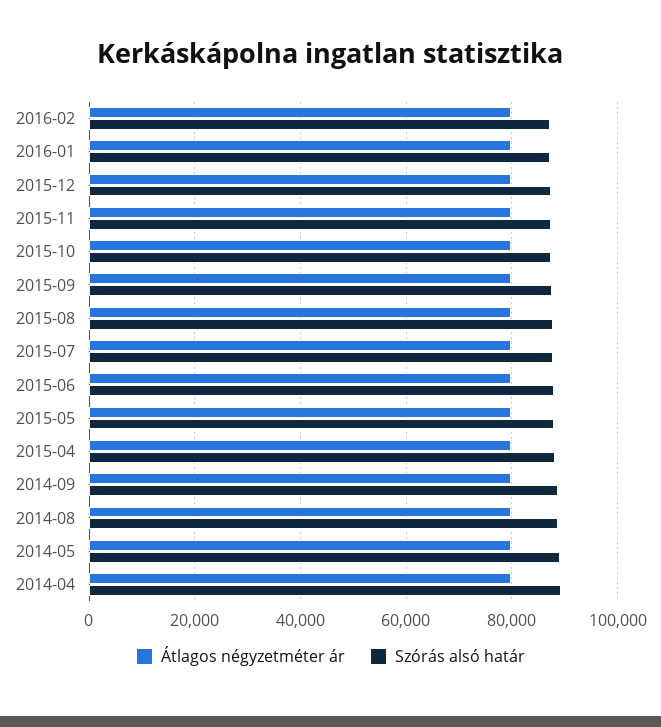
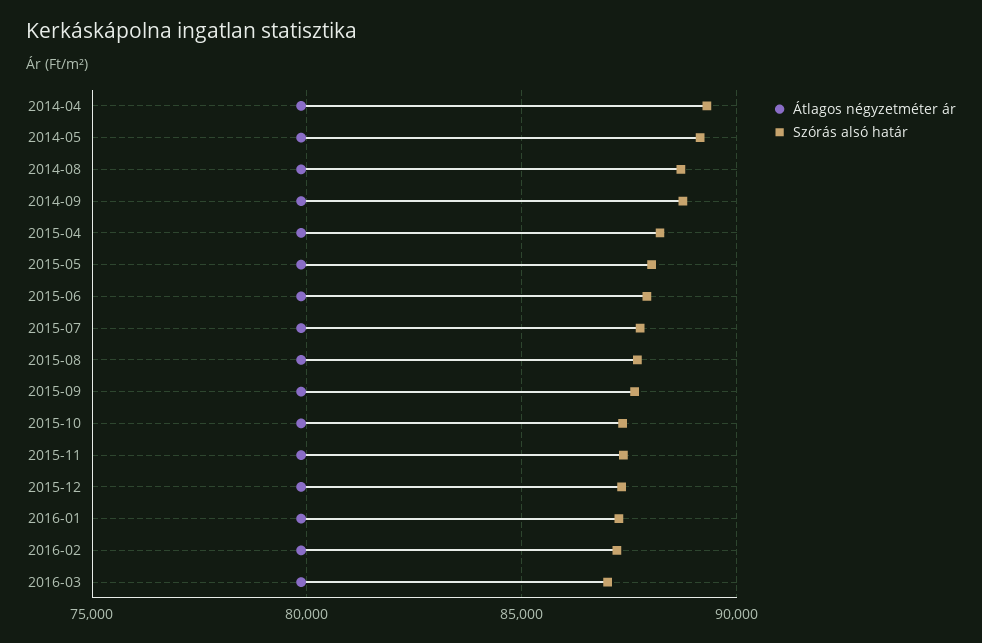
Átlagos négyzetméter ár, 2016-03: none -> 80000
Szórás alsó határ, 2016-03: none -> 87000

